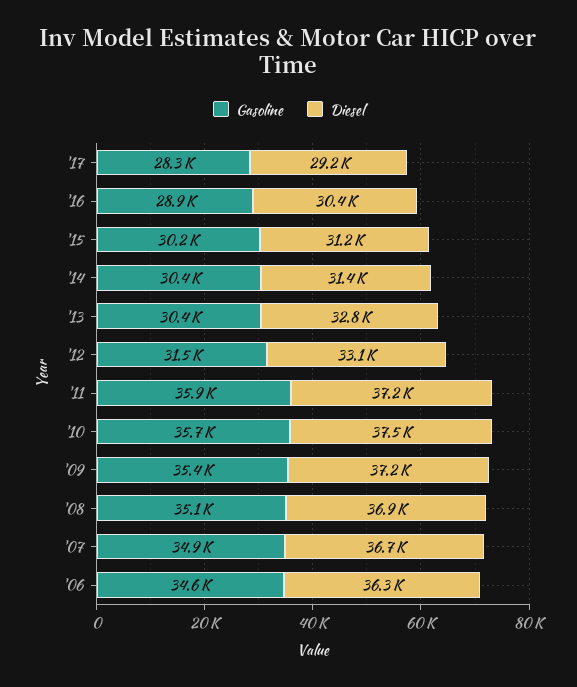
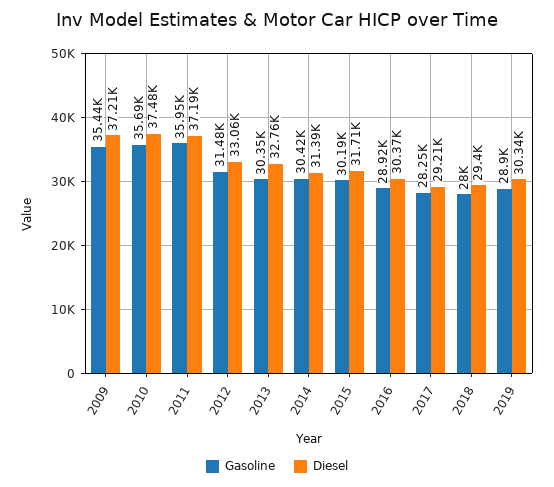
Diesel, '15: 31200 -> 31710
Gasoline, '08: 35100 -> none
Diesel, '08: 36900 -> none
Gasoline, '07: 34900 -> none
Diesel, '07: 36700 -> none
Gasoline, '06: 34600 -> none
Diesel, '06: 36300 -> none
Gasoline, 2018: none -> 28000
Diesel, 2018: none -> 29400
Gasoline, 2019: none -> 28900
Diesel, 2019: none -> 30340

